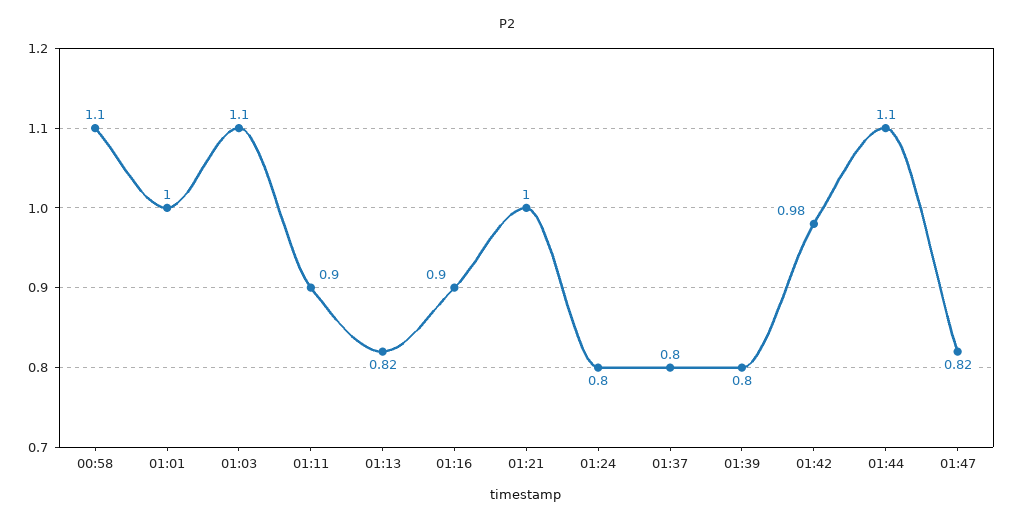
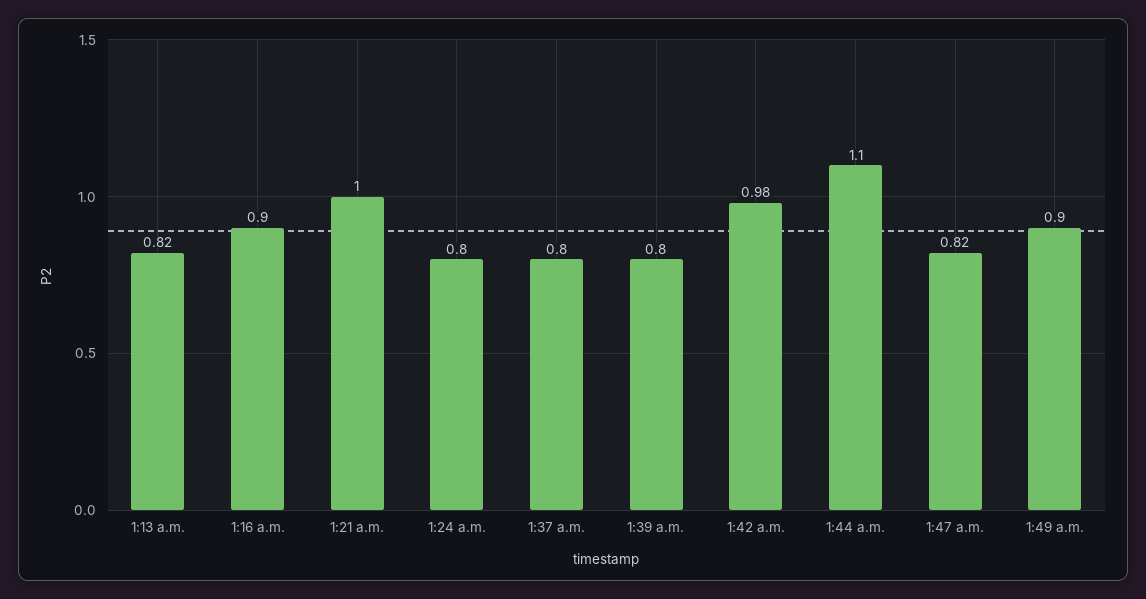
00:58: 1.1 -> none
01:01: 1 -> none
01:03: 1.1 -> none
01:11: 0.9 -> none
1:49 a.m.: none -> 0.9

